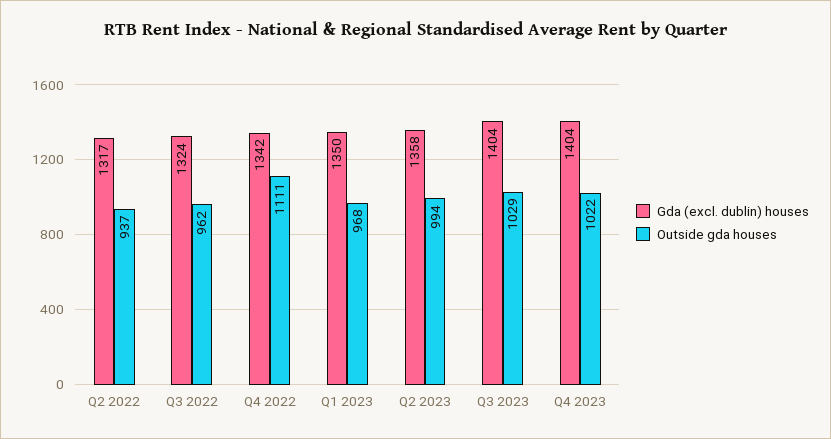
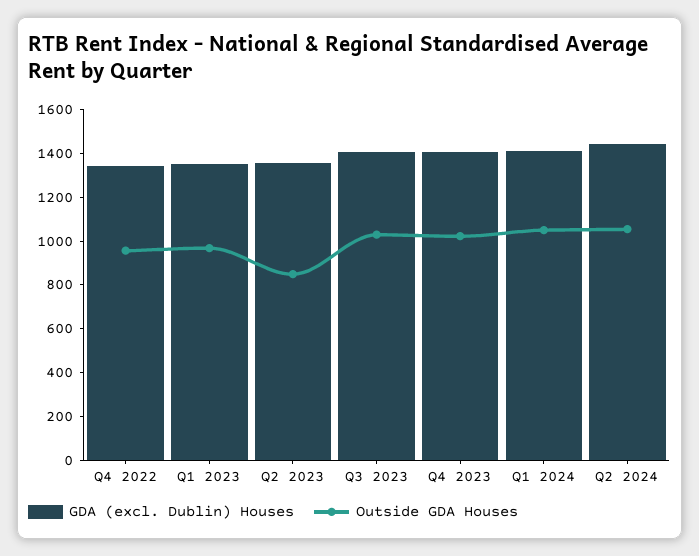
Gda (excl. dublin) houses, Q2 2022: 1317 -> none
Outside gda houses, Q2 2022: 937 -> none
Gda (excl. dublin) houses, Q3 2022: 1324 -> none
Outside gda houses, Q3 2022: 962 -> none
Outside gda houses, Q4 2022: 1111 -> 950
Outside gda houses, Q2 2023: 994 -> 850
Gda (excl. dublin) houses, Q1 2024: none -> 1400
Outside gda houses, Q1 2024: none -> 1050
Gda (excl. dublin) houses, Q2 2024: none -> 1450
Outside gda houses, Q2 2024: none -> 1050

